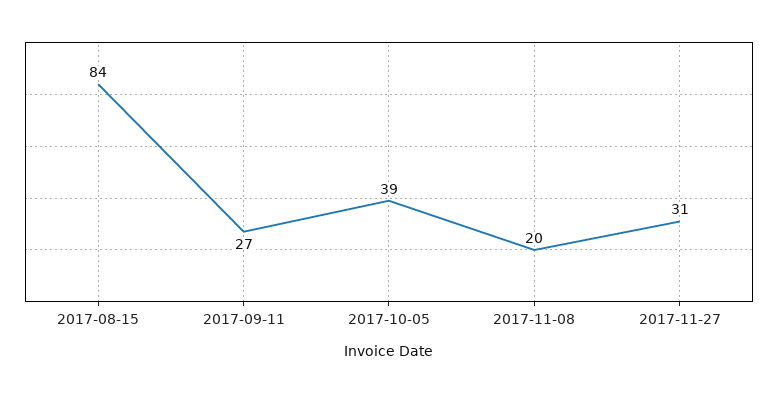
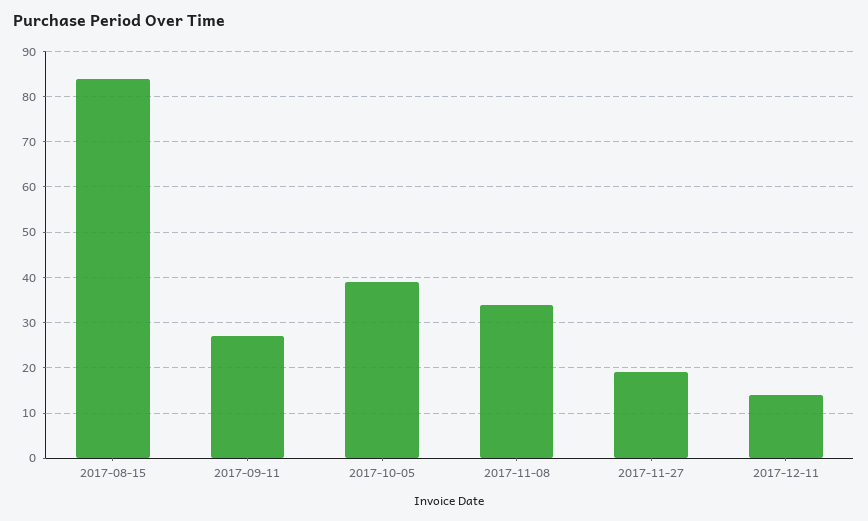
2017-11-08: 20 -> 35
2017-11-27: 31 -> 20
2017-12-11: none -> 15

